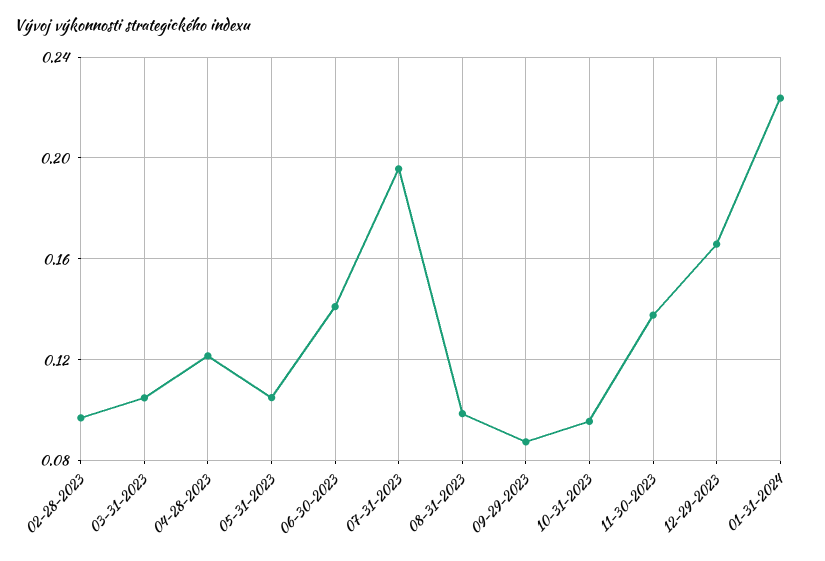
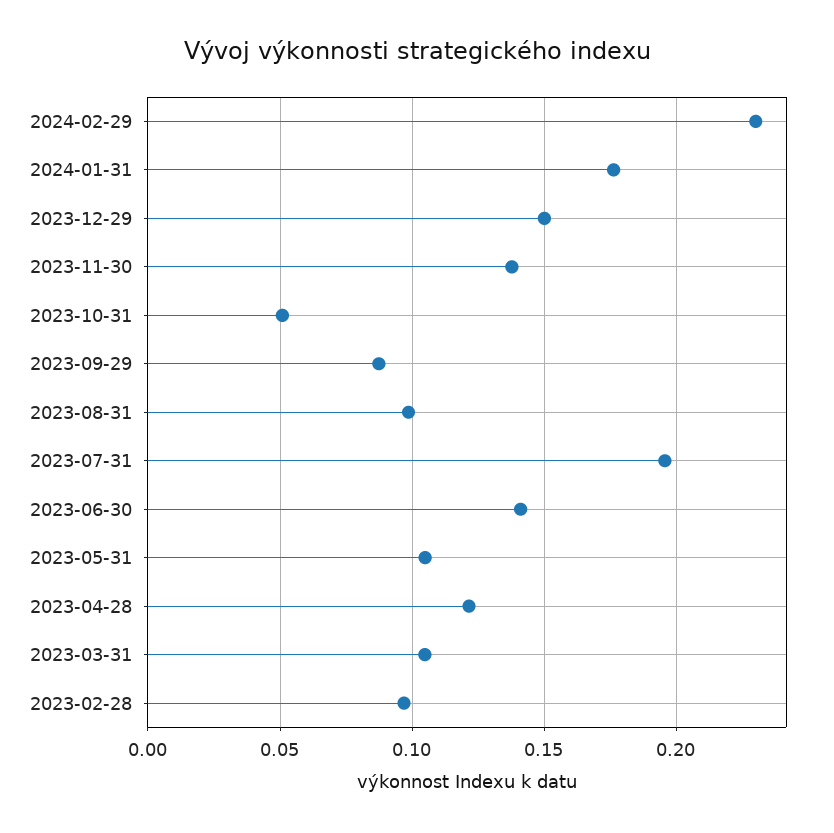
10-31-2023: 0.095 -> 0.05
12-29-2023: 0.165 -> 0.15
01-31-2024: 0.225 -> 0.175
2024-02-29: none -> 0.23

